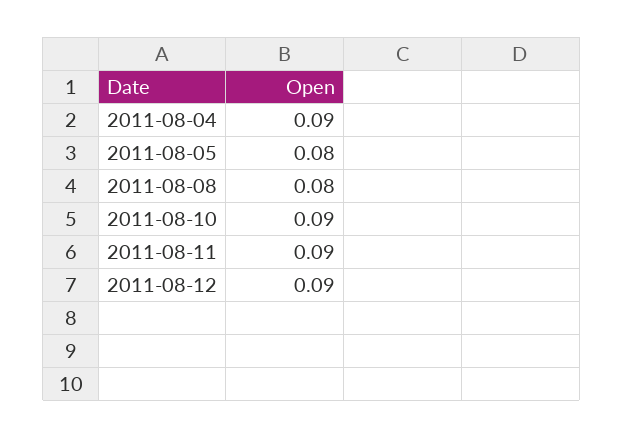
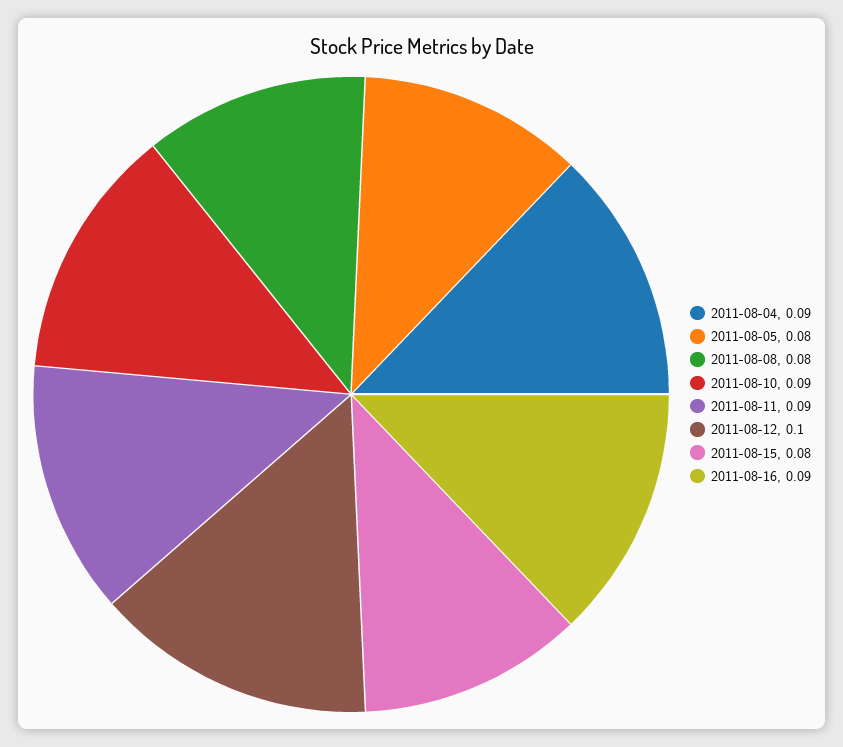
2011-08-12: 0.09 -> 0.1
2011-08-15: none -> 0.08
2011-08-16: none -> 0.09

